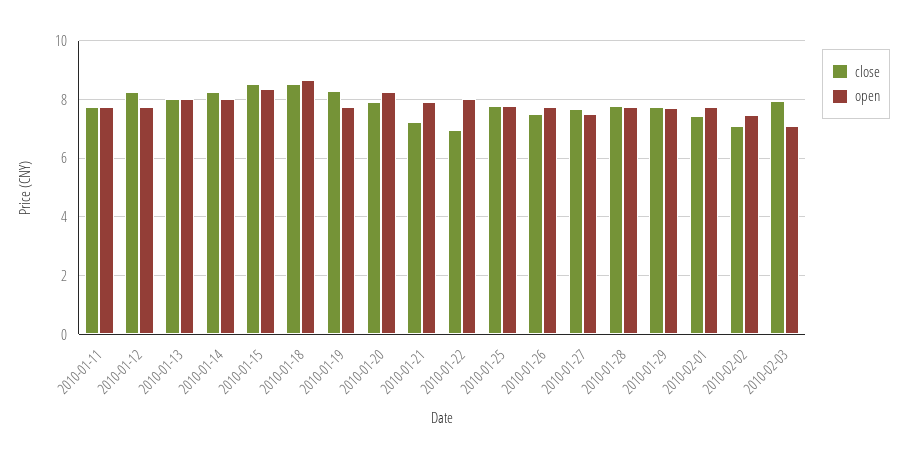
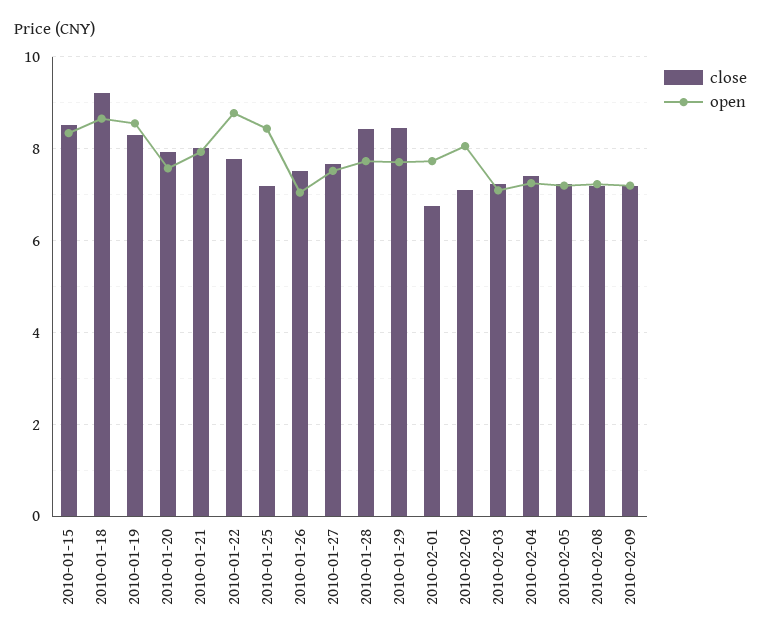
close, 2010-01-11: 7.75 -> none
open, 2010-01-11: 7.75 -> none
close, 2010-01-12: 8.25 -> none
open, 2010-01-12: 7.75 -> none
close, 2010-01-13: 8 -> none
open, 2010-01-13: 8 -> none
close, 2010-01-14: 8.25 -> none
open, 2010-01-14: 8 -> none
close, 2010-01-18: 8.5 -> 9.2
open, 2010-01-19: 7.75 -> 8.6
open, 2010-01-20: 8.25 -> 7.6
close, 2010-01-21: 7.25 -> 8
close, 2010-01-22: 7 -> 7.8
open, 2010-01-22: 8 -> 8.8
close, 2010-01-25: 7.75 -> 7.2
open, 2010-01-25: 7.75 -> 8.4
open, 2010-01-26: 7.75 -> 7
close, 2010-01-28: 7.75 -> 8.4
close, 2010-01-29: 7.75 -> 8.4
close, 2010-02-01: 7.5 -> 6.8
open, 2010-02-02: 7.5 -> 8
close, 2010-02-03: 8 -> 7.2
close, 2010-02-04: none -> 7.4
open, 2010-02-04: none -> 7.2
close, 2010-02-05: none -> 7.2
open, 2010-02-05: none -> 7.2
close, 2010-02-08: none -> 7.2
open, 2010-02-08: none -> 7.2
close, 2010-02-09: none -> 7.2
open, 2010-02-09: none -> 7.2

